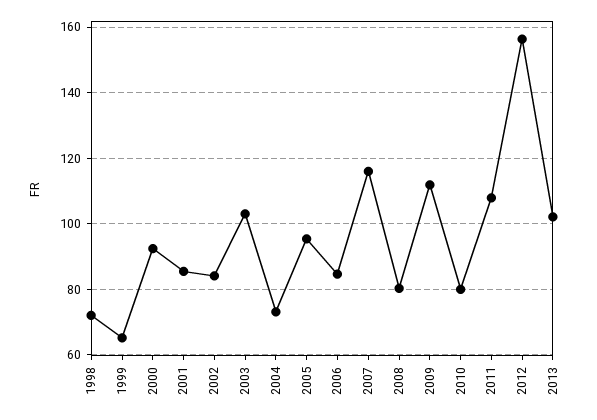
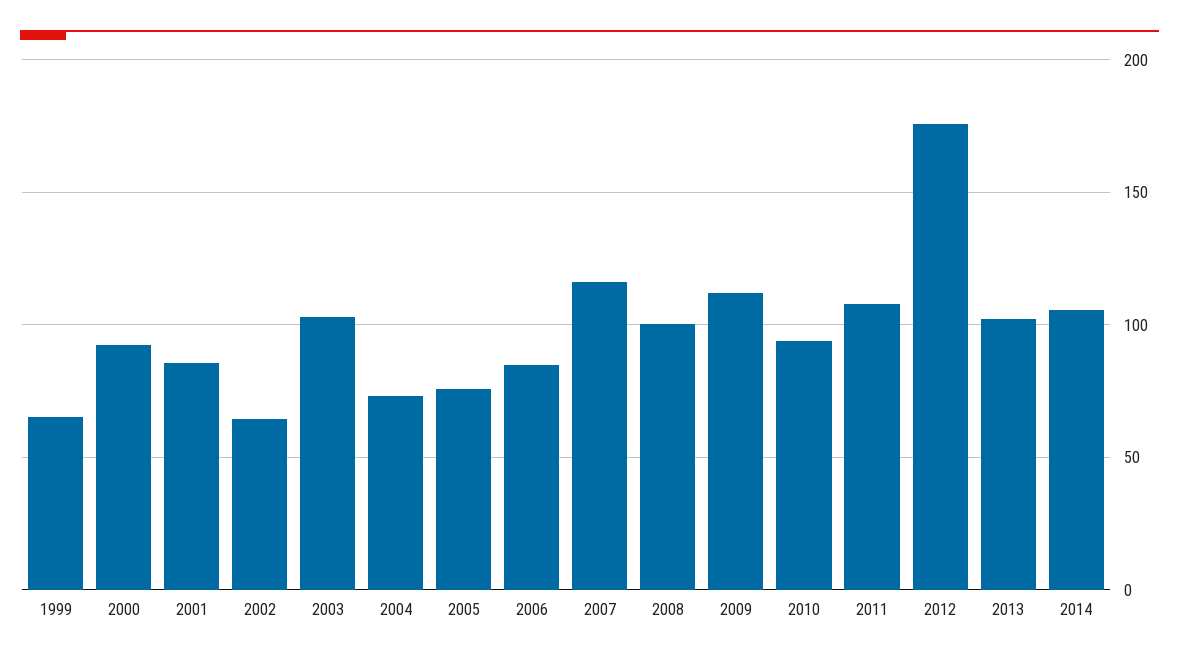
1998: 72 -> none
2002: 84 -> 65
2005: 96 -> 75
2008: 80 -> 100
2010: 80 -> 95
2012: 156 -> 175
2014: none -> 105

